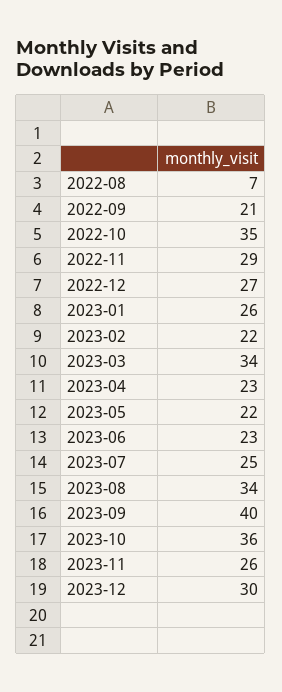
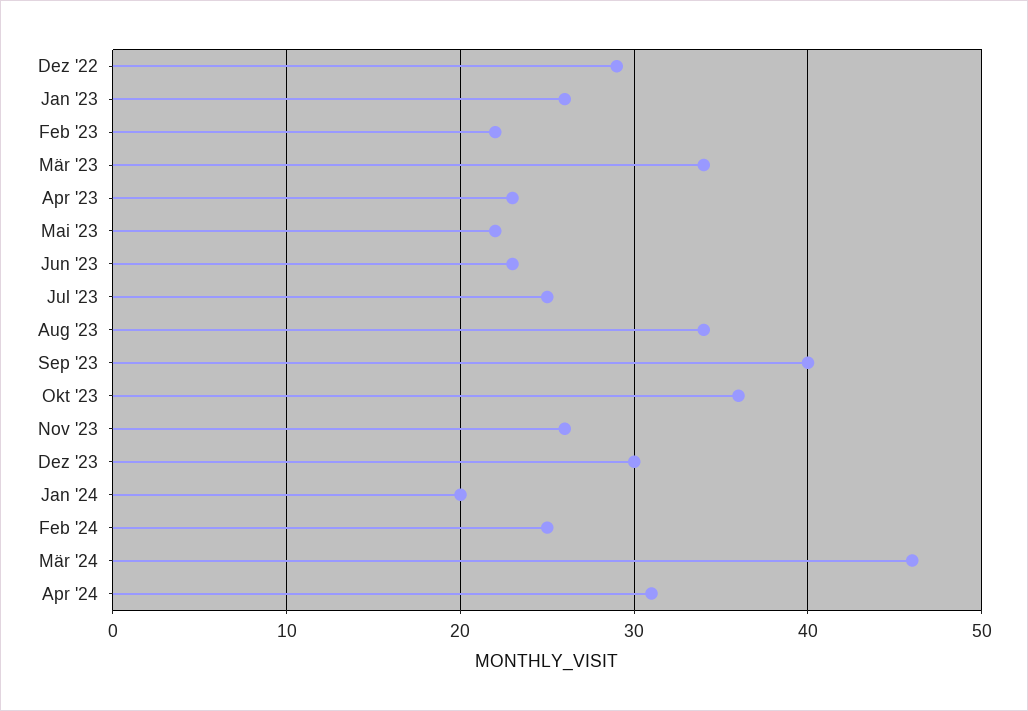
2022-08: 7 -> none
2022-09: 21 -> none
2022-10: 35 -> none
2022-11: 29 -> none
2022-12: 27 -> 29
Jan '24: none -> 20
Feb '24: none -> 25
Mär '24: none -> 46
Apr '24: none -> 31

